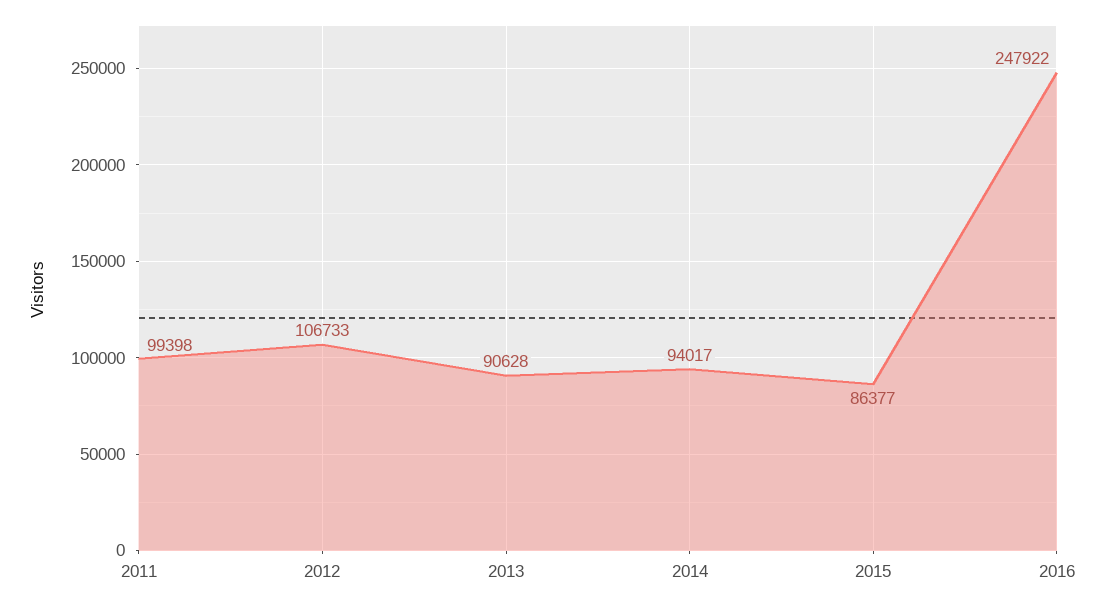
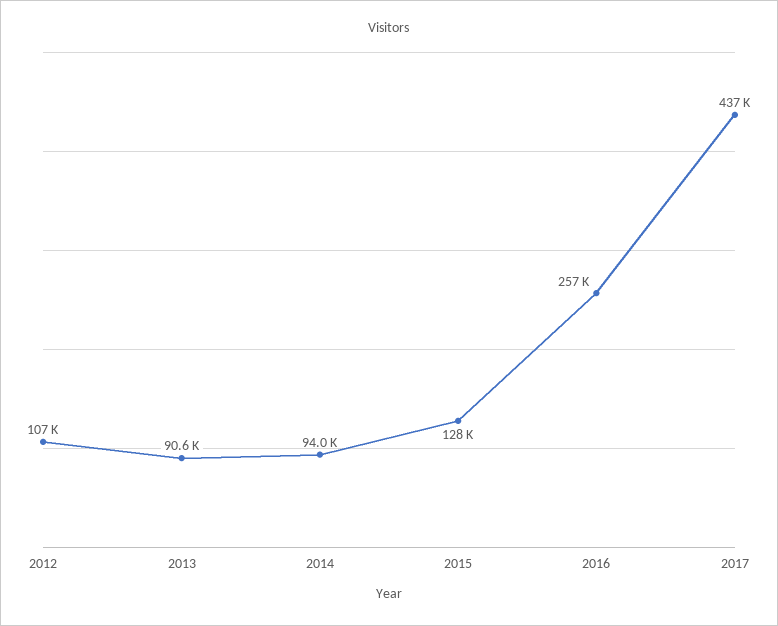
2011: 99398 -> none
2015: 86377 -> 128000
2016: 247922 -> 257000
2017: none -> 437000

